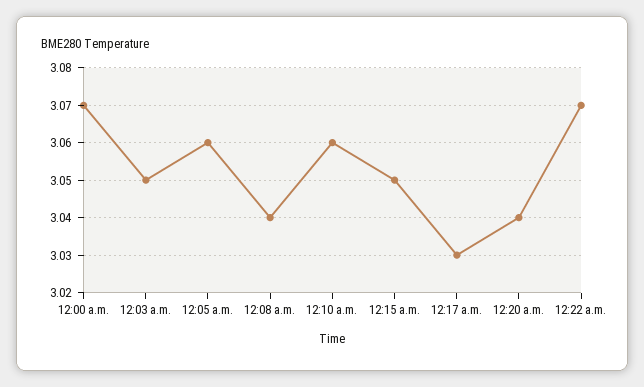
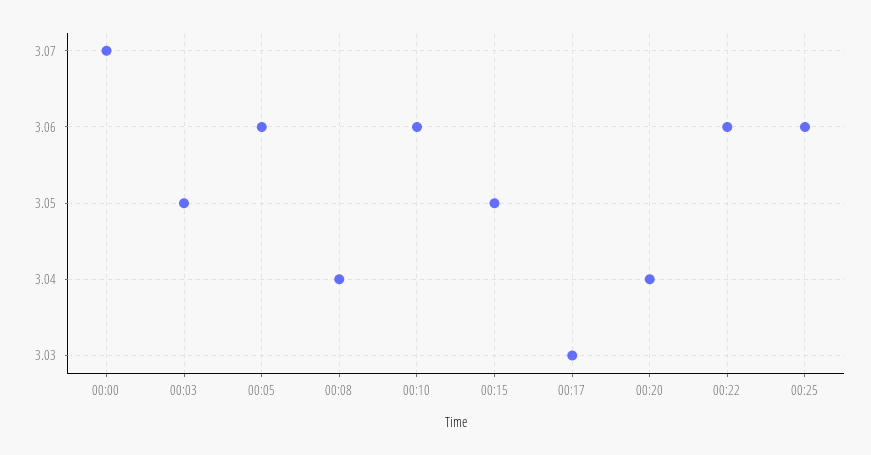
12:22 a.m.: 3.07 -> 3.06
00:25: none -> 3.06

